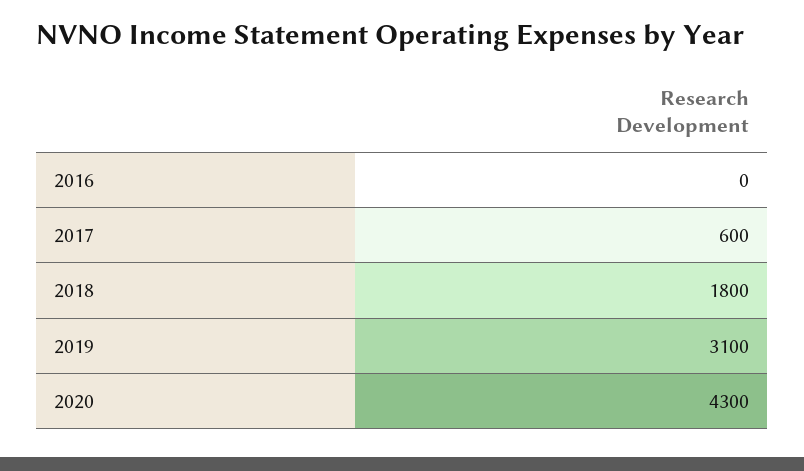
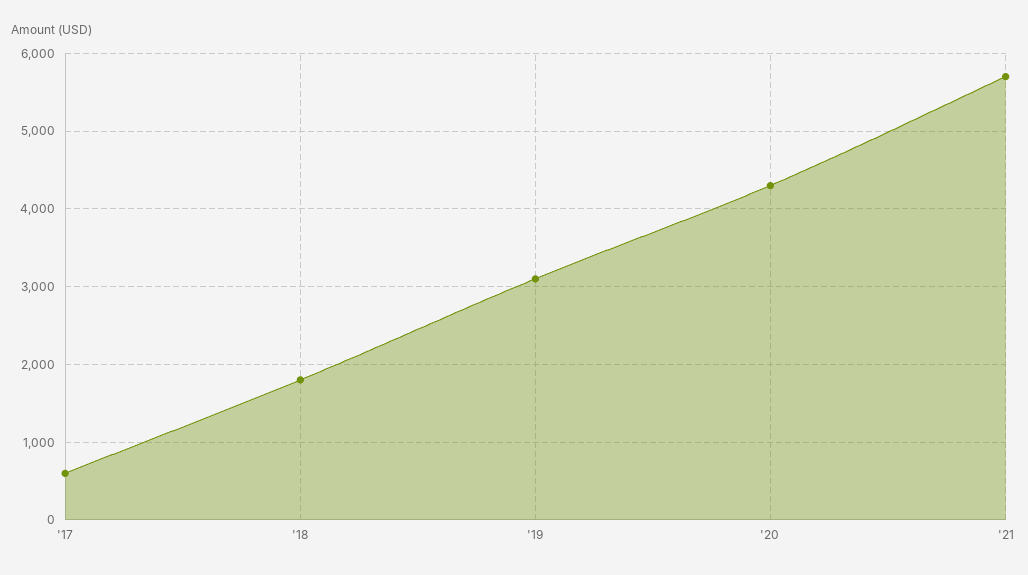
2016: 0 -> none
'21: none -> 5700

